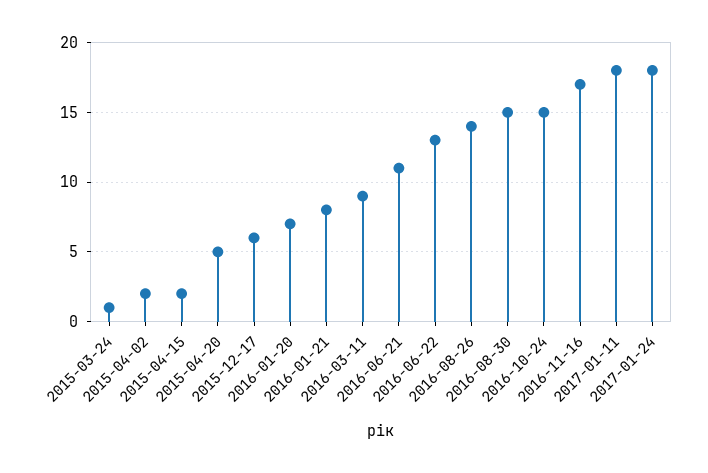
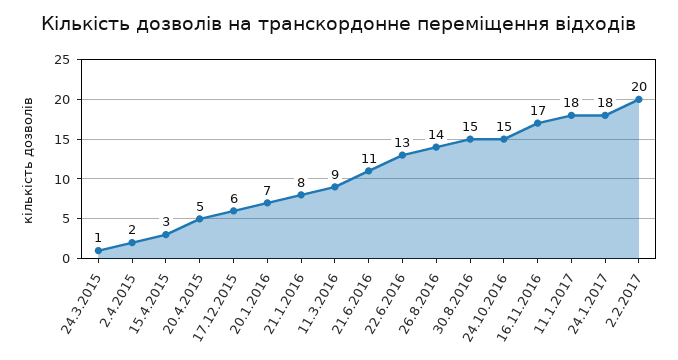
2015-04-15: 2 -> 3
2.2.2017: none -> 20

